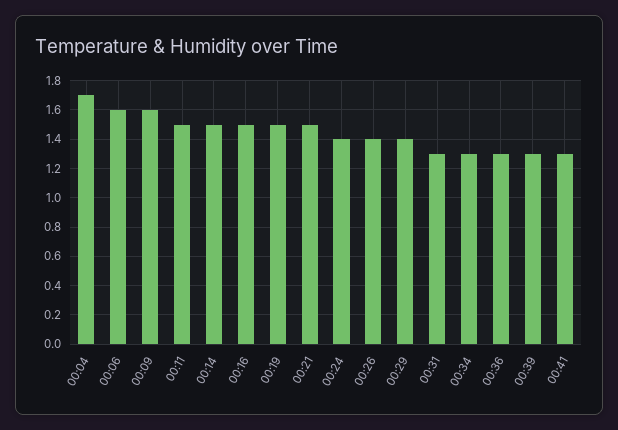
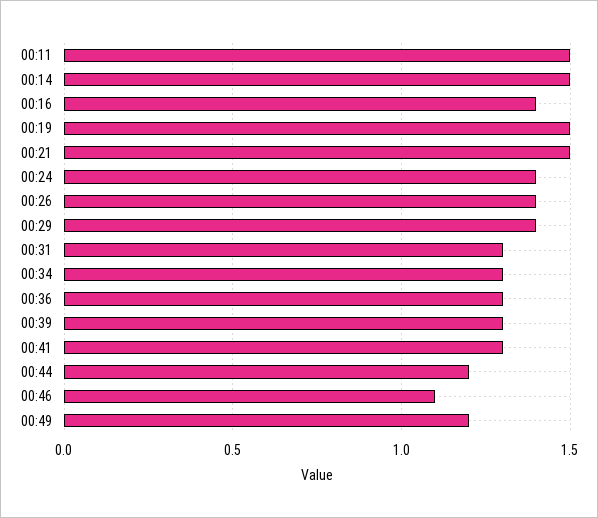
00:04: 1.7 -> none
00:06: 1.6 -> none
00:09: 1.6 -> none
00:16: 1.5 -> 1.4
00:44: none -> 1.2
00:46: none -> 1.1
00:49: none -> 1.2

